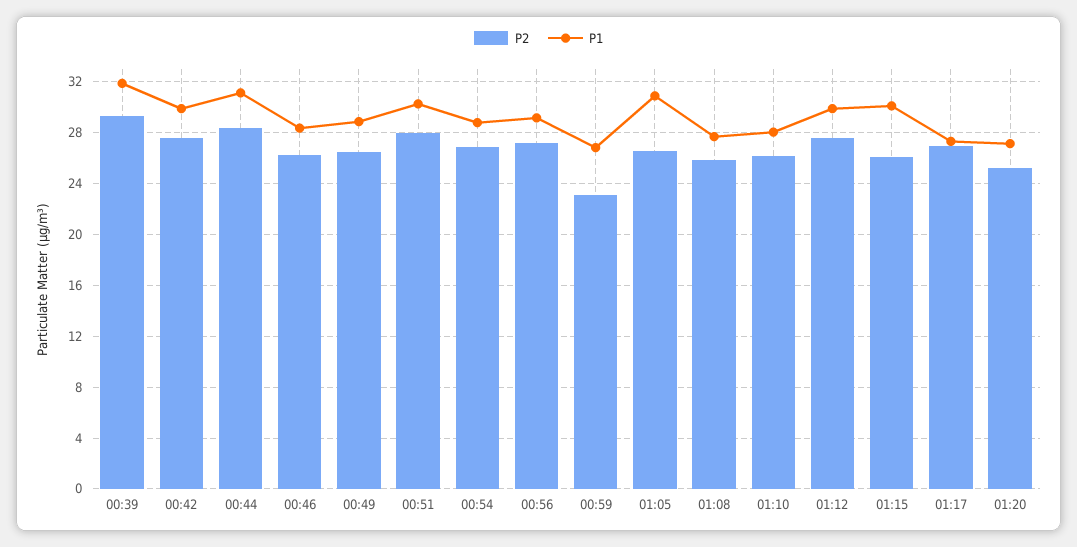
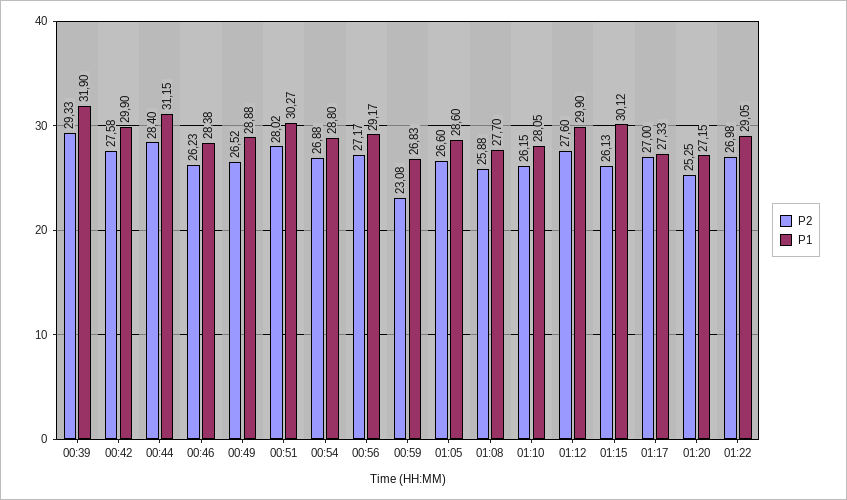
P1, 01:05: 31 -> 28.6
P2, 01:22: none -> 26.98
P1, 01:22: none -> 29.05

